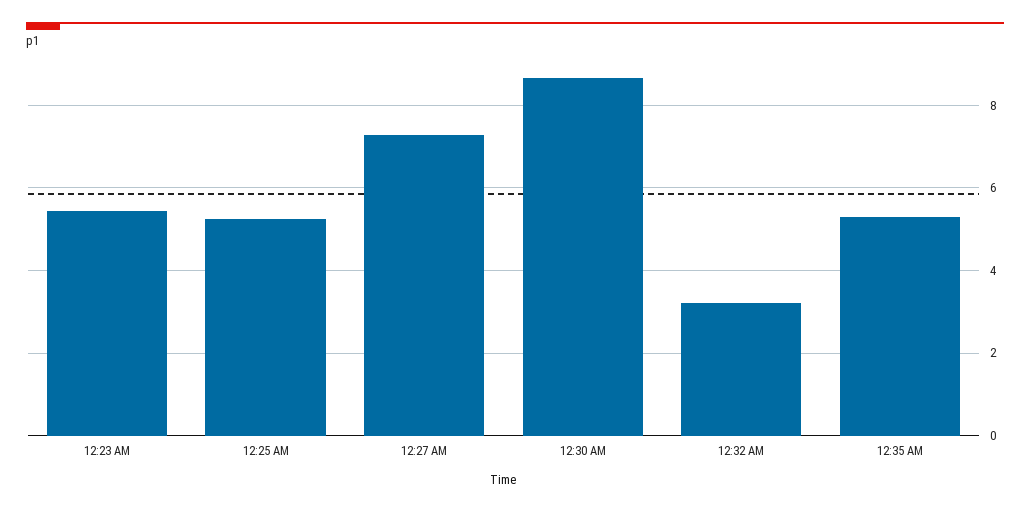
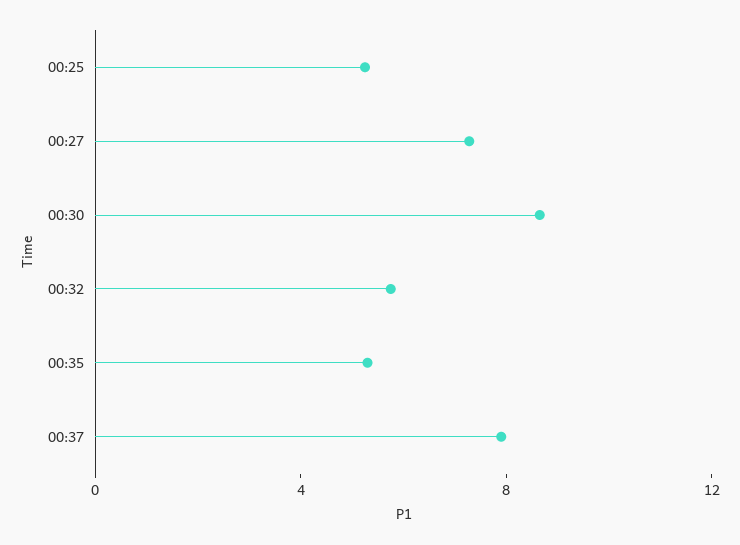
12:23 AM: 5.4 -> none
12:32 AM: 3.2 -> 6
00:37: none -> 8

